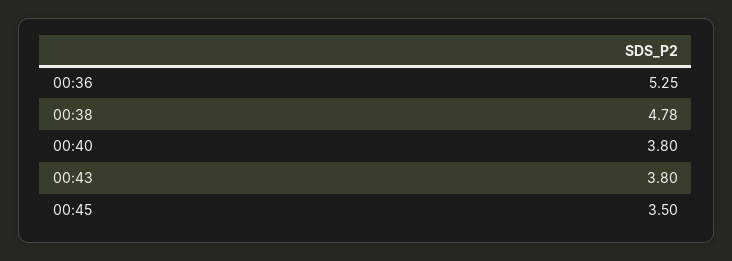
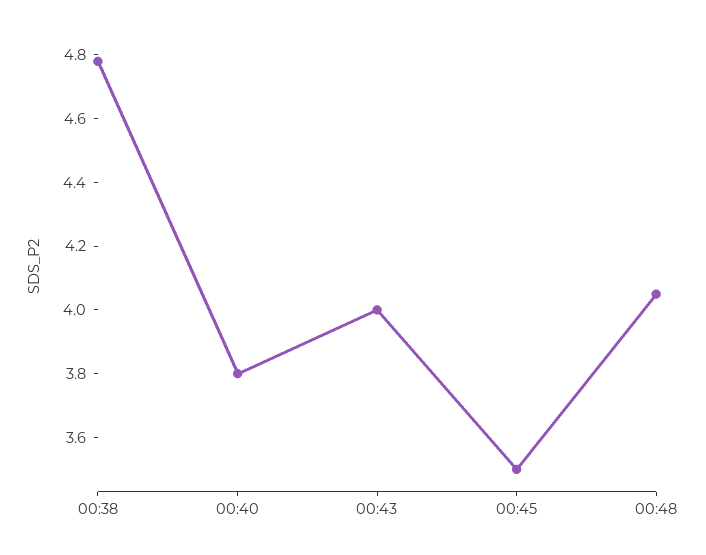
00:36: 5.25 -> none
00:43: 3.8 -> 4
00:48: none -> 4.05

